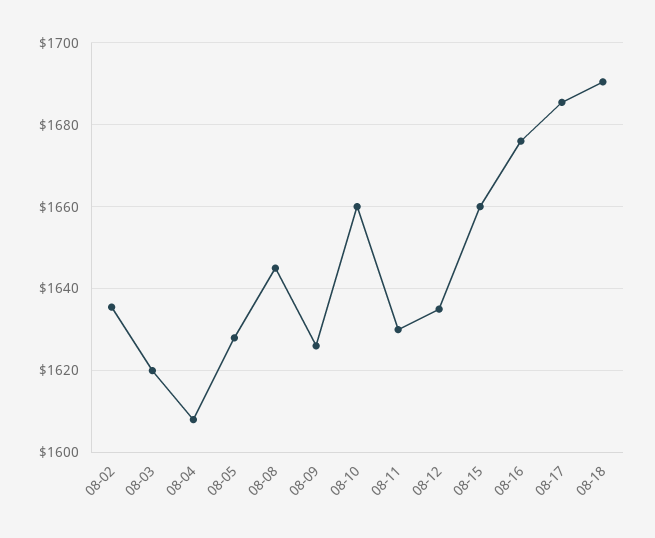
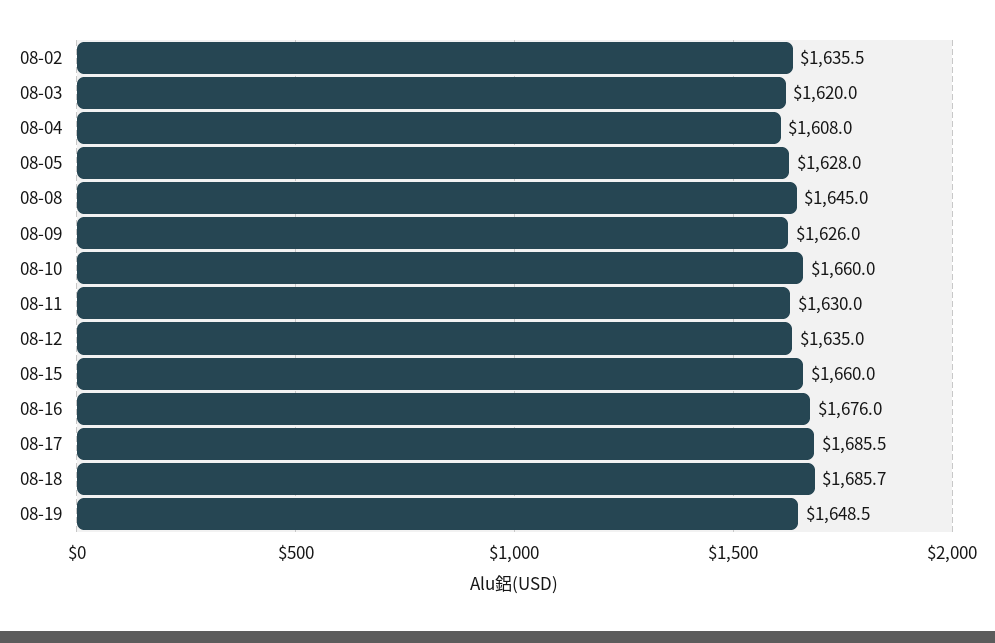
08-18: 1690 -> 1685.7
08-19: none -> 1648.5

